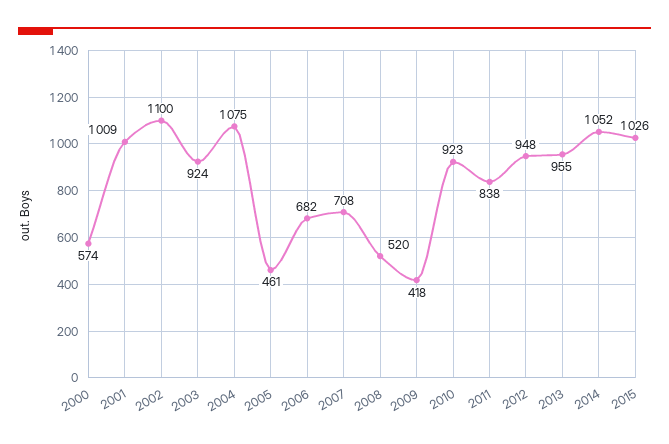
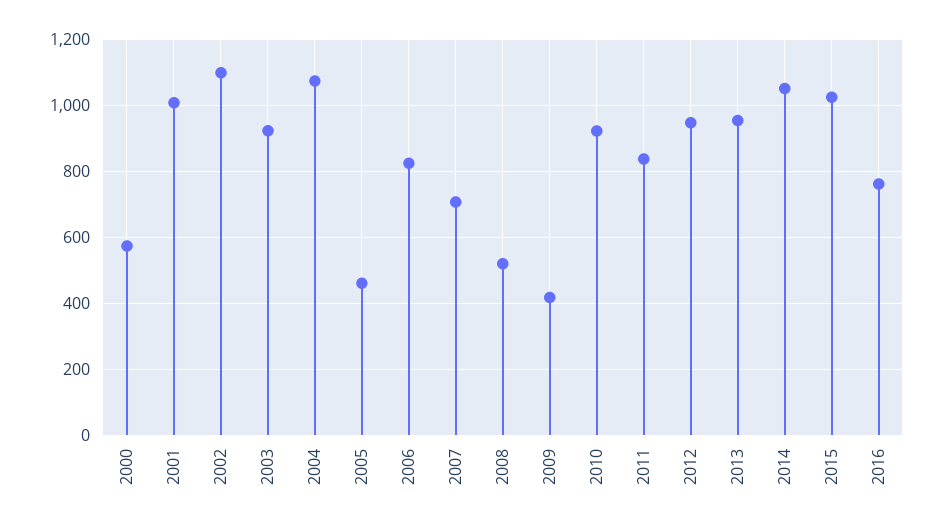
2006: 682 -> 820
2016: none -> 760

